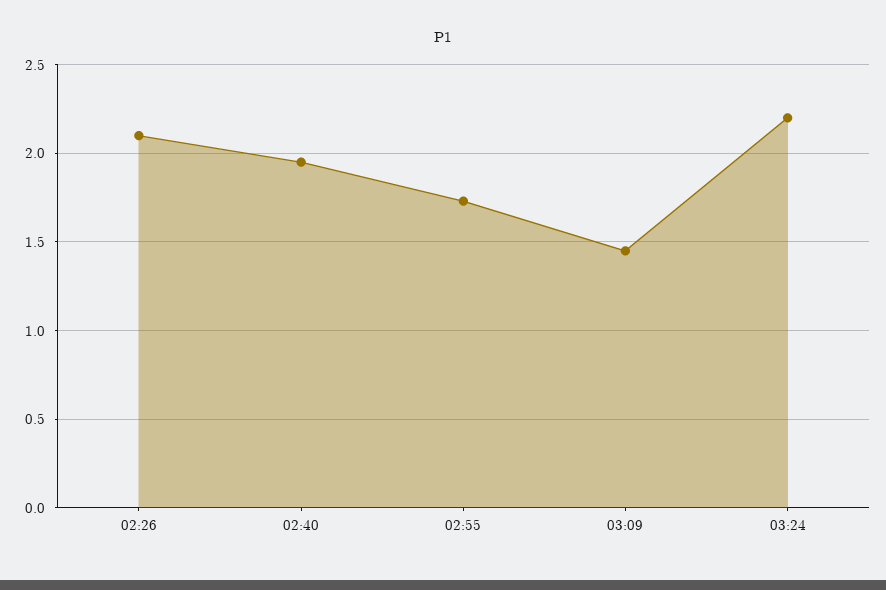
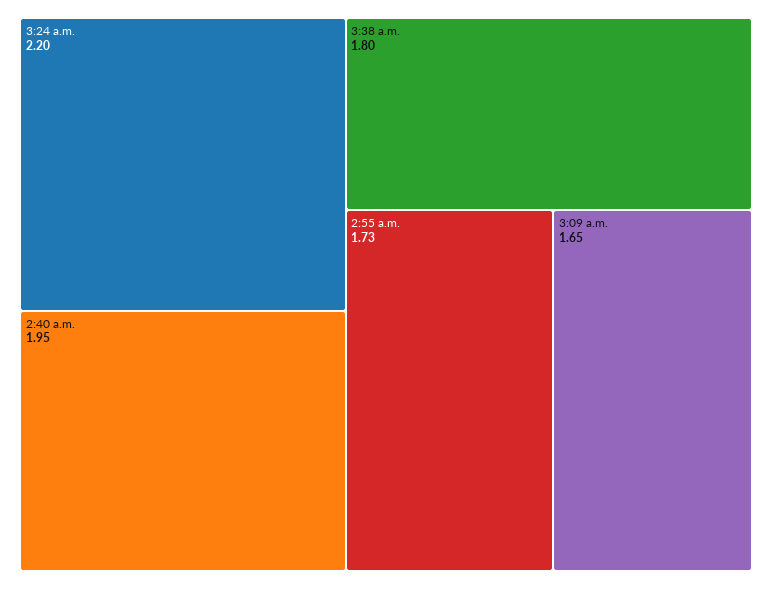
02:26: 2.1 -> none
03:09: 1.45 -> 1.65
3:38 a.m.: none -> 1.8

